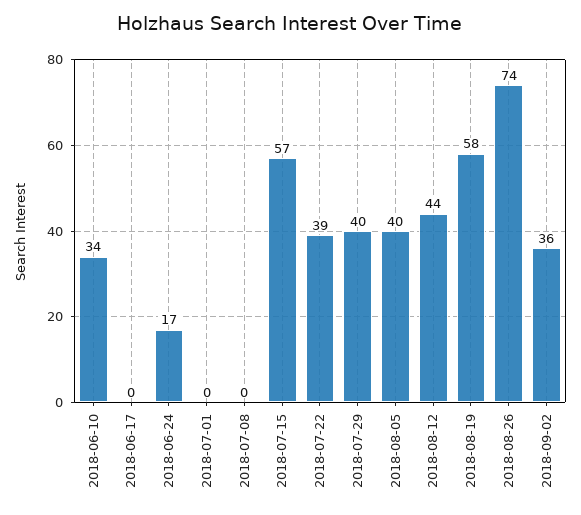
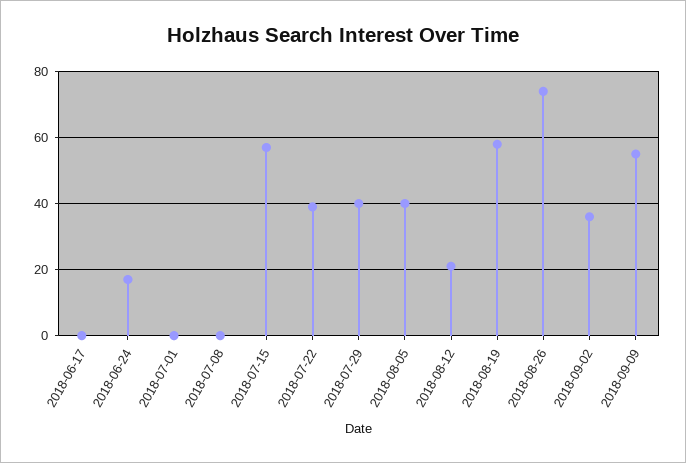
2018-06-10: 34 -> none
2018-08-12: 44 -> 20
2018-09-09: none -> 55

